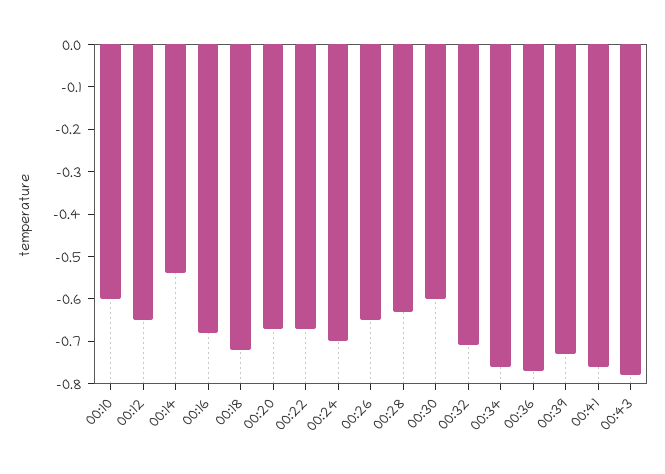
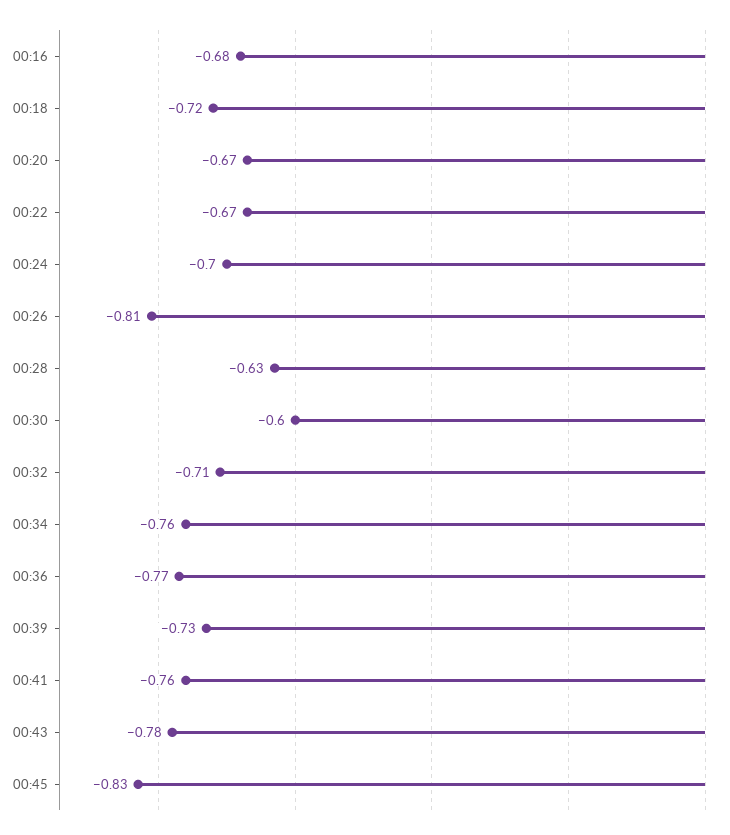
00:10: -0.6 -> none
00:12: -0.65 -> none
00:14: -0.55 -> none
00:26: -0.65 -> -0.81
00:45: none -> -0.83

